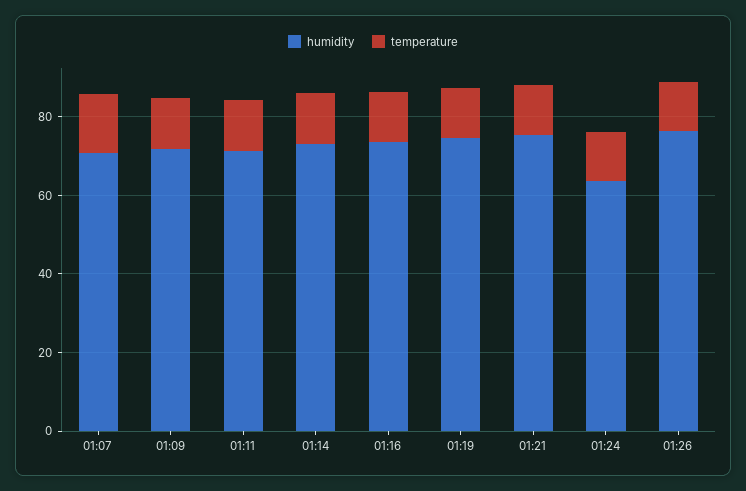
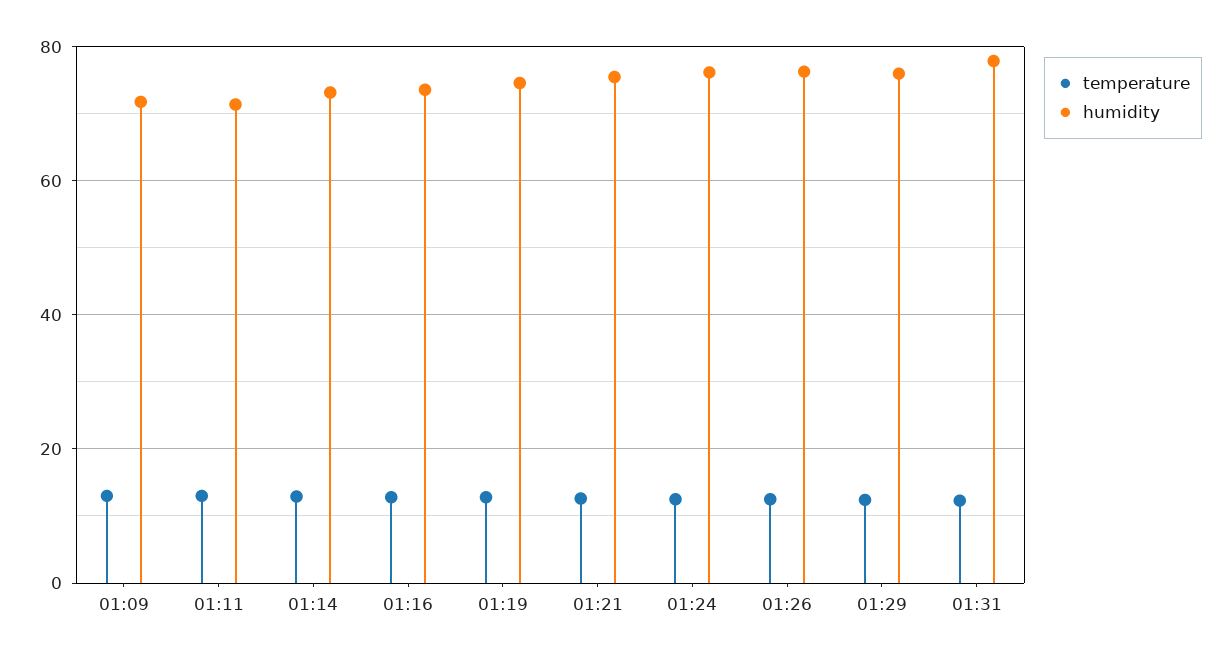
humidity, 01:07: 70 -> none
temperature, 01:07: 15 -> none
humidity, 01:24: 65 -> 76
temperature, 01:29: none -> 12
humidity, 01:29: none -> 76
temperature, 01:31: none -> 12
humidity, 01:31: none -> 78

